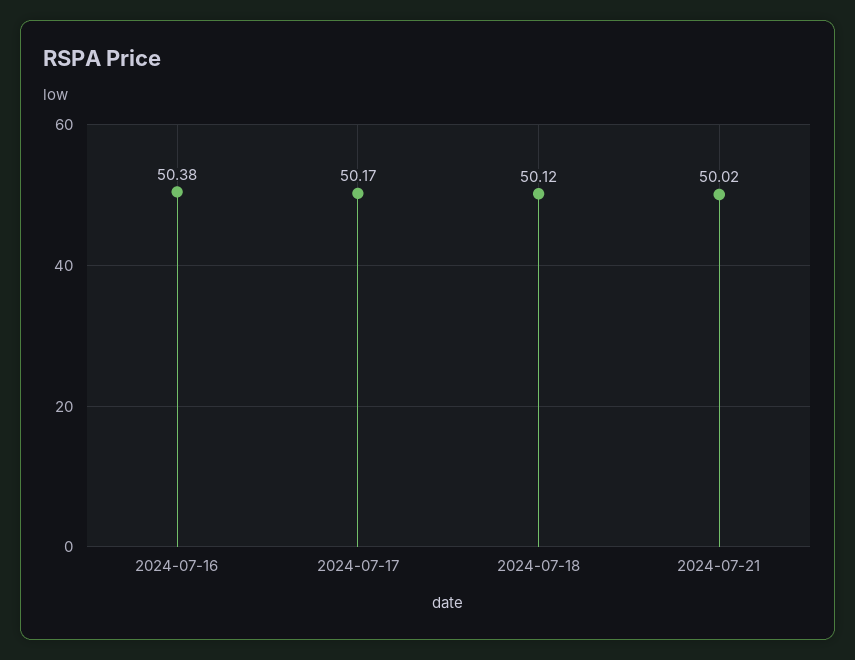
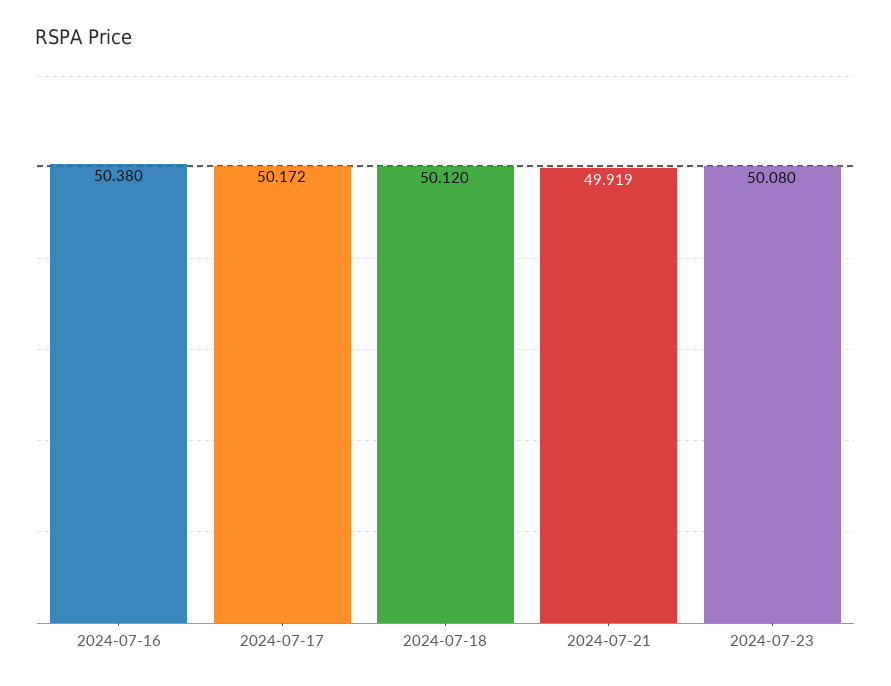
2024-07-21: 50.02 -> 49.919
2024-07-23: none -> 50.08

